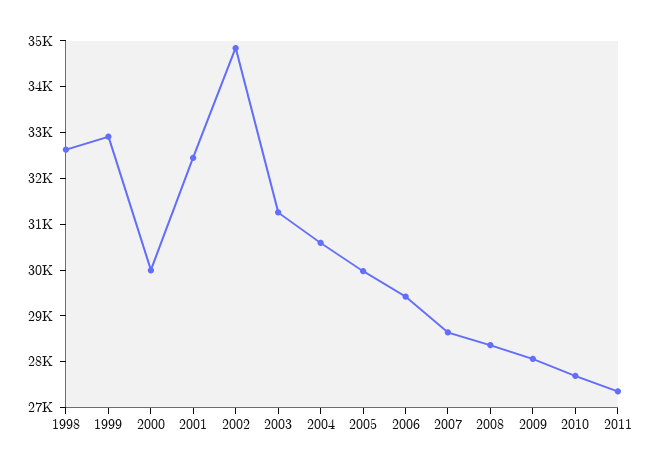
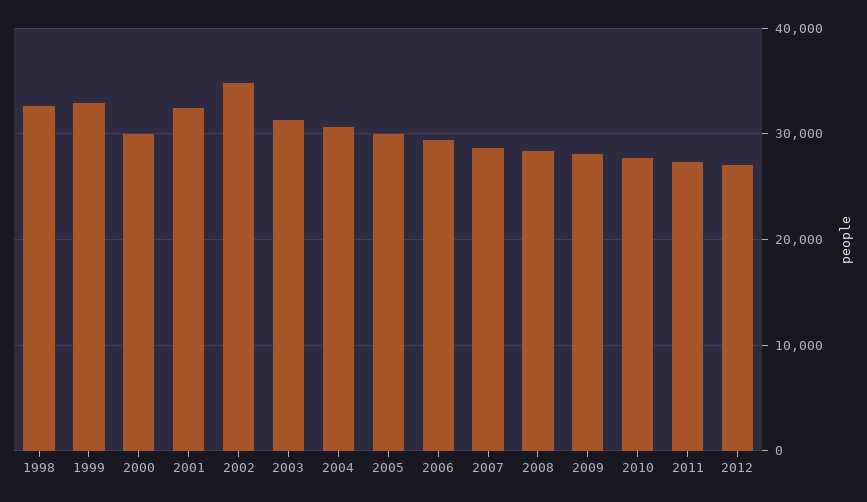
2012: none -> 27000

